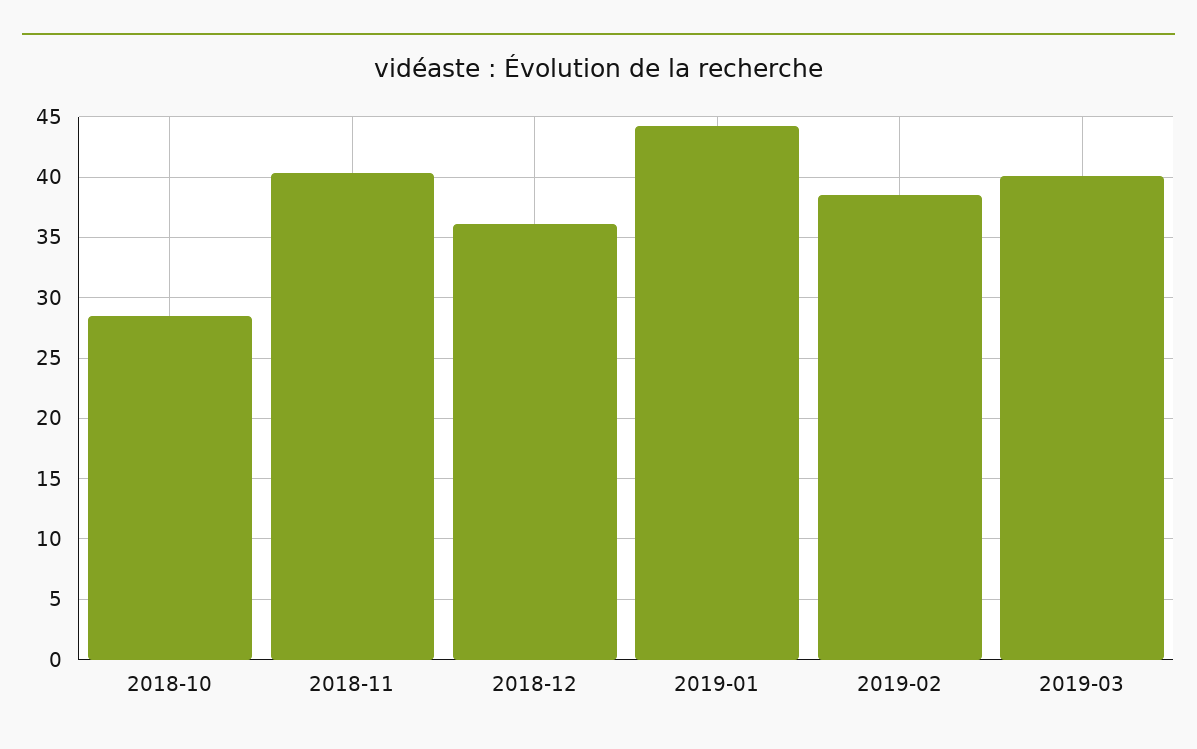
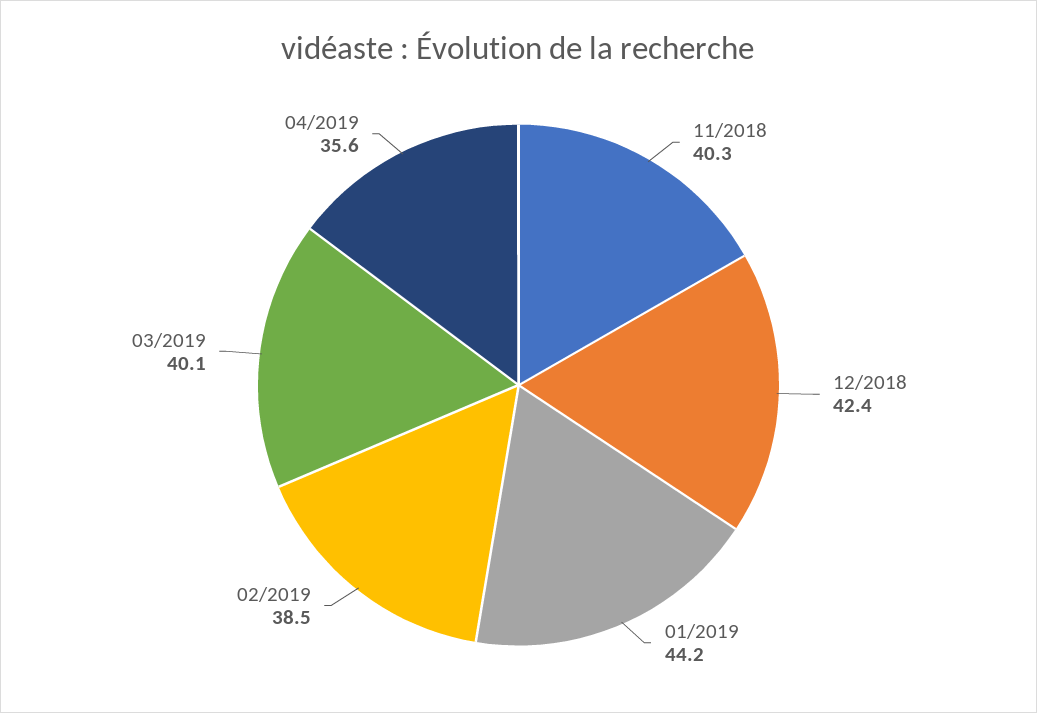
2018-10: 28.5 -> none
2018-12: 36 -> 42.4
04/2019: none -> 35.6

